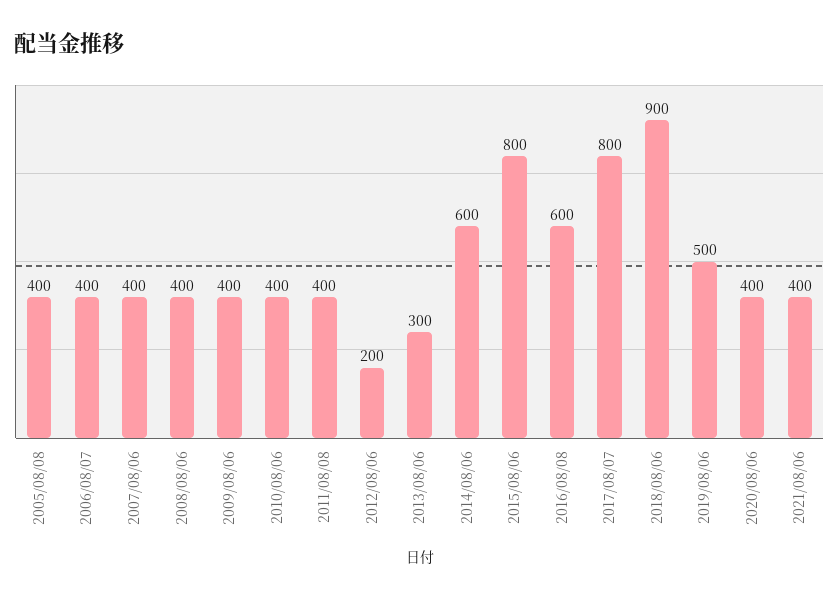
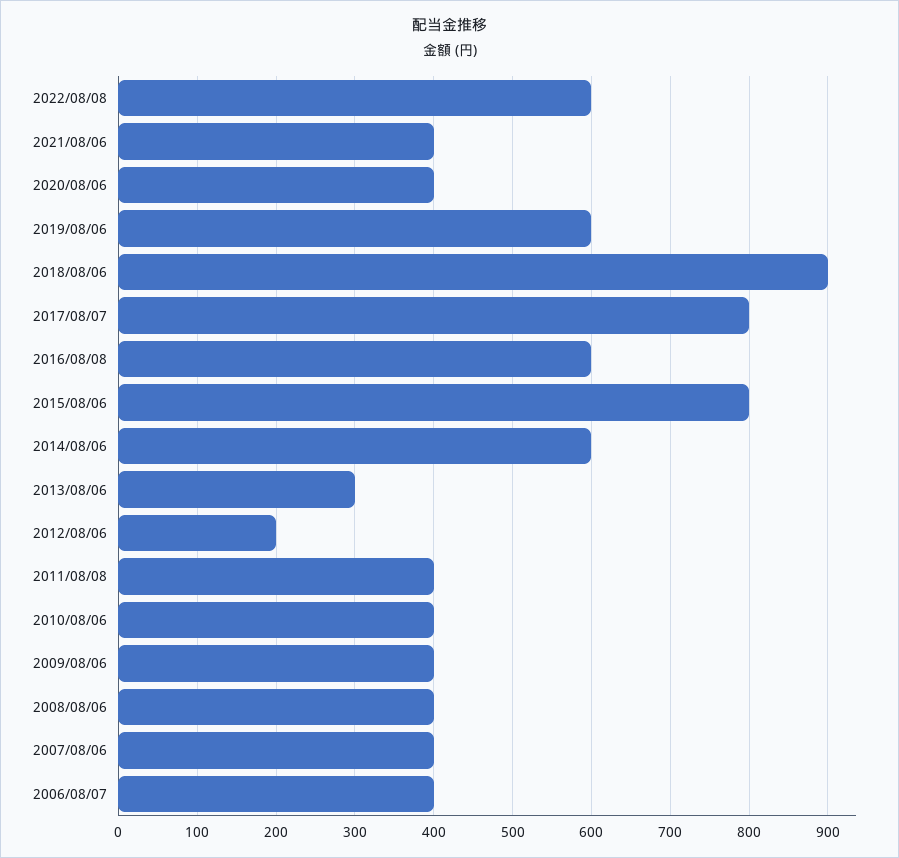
2005/08/08: 400 -> none
2019/08/06: 500 -> 600
2022/08/08: none -> 600

